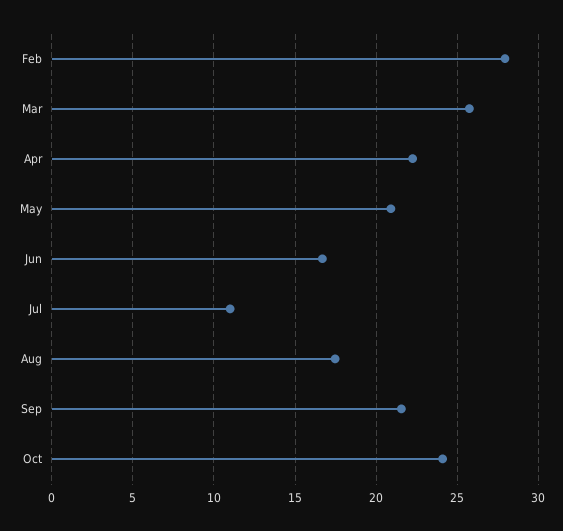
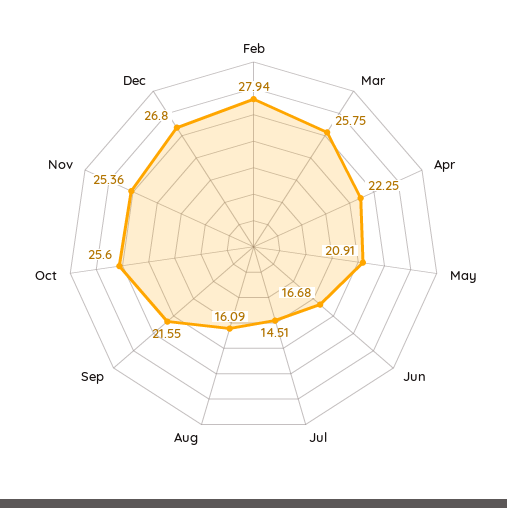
Jul: 11 -> 14.51
Aug: 17.5 -> 16.09
Oct: 24 -> 25.6
Nov: none -> 25.36
Dec: none -> 26.8

